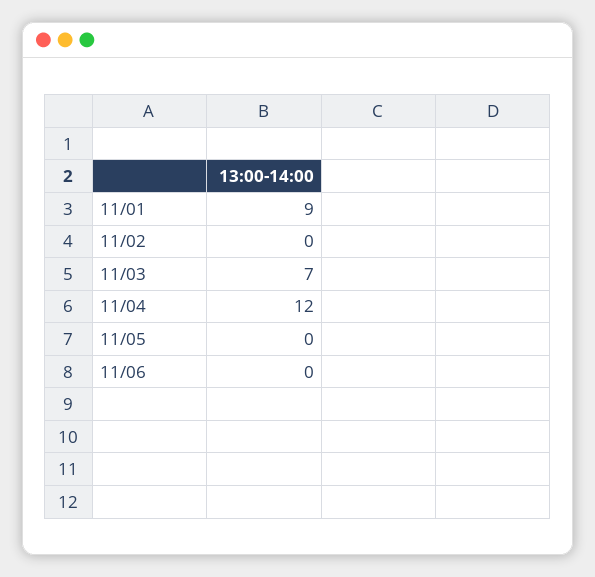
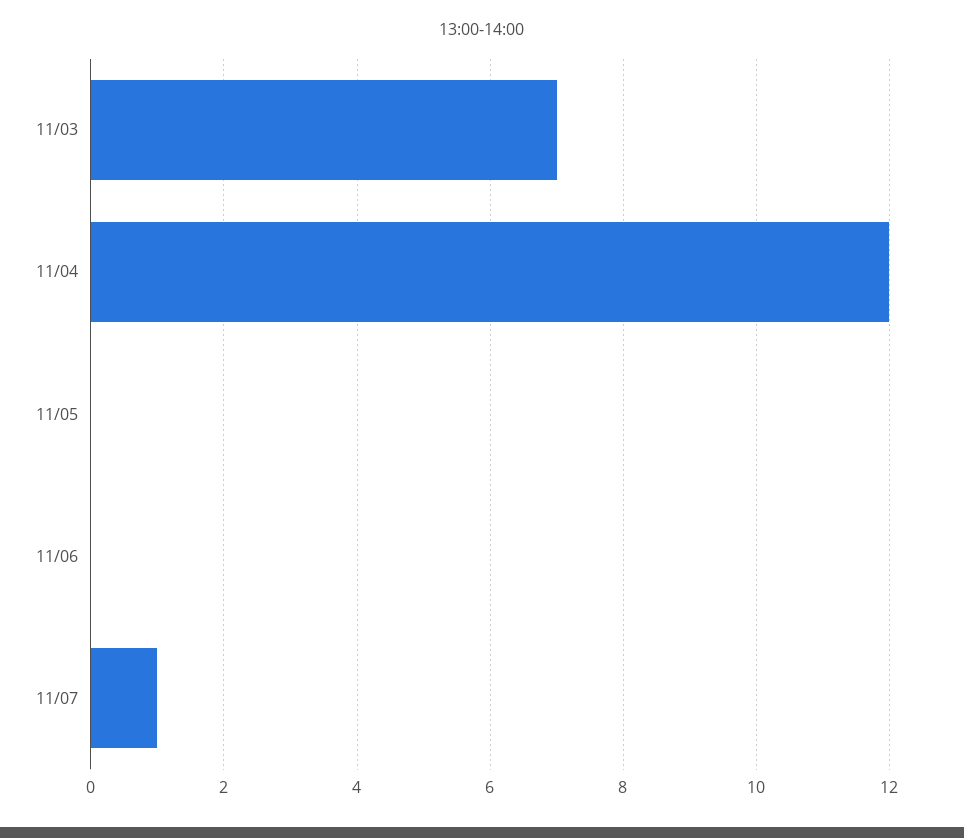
11/01: 9 -> none
11/02: 0 -> none
11/07: none -> 1

